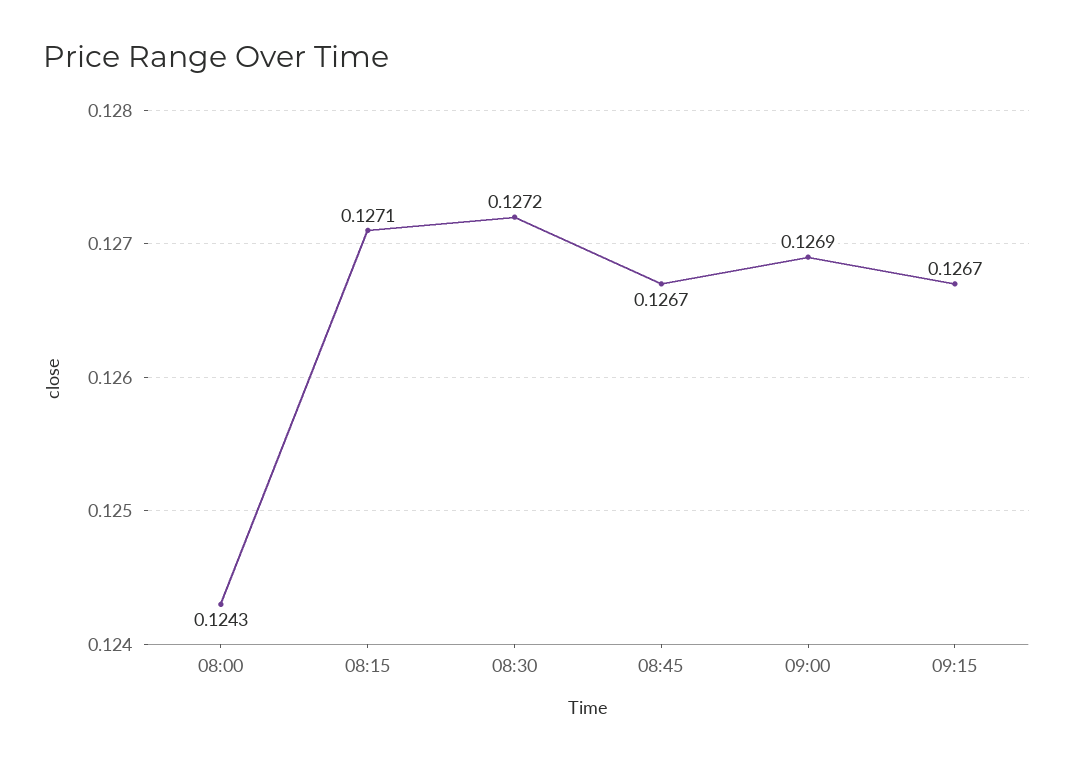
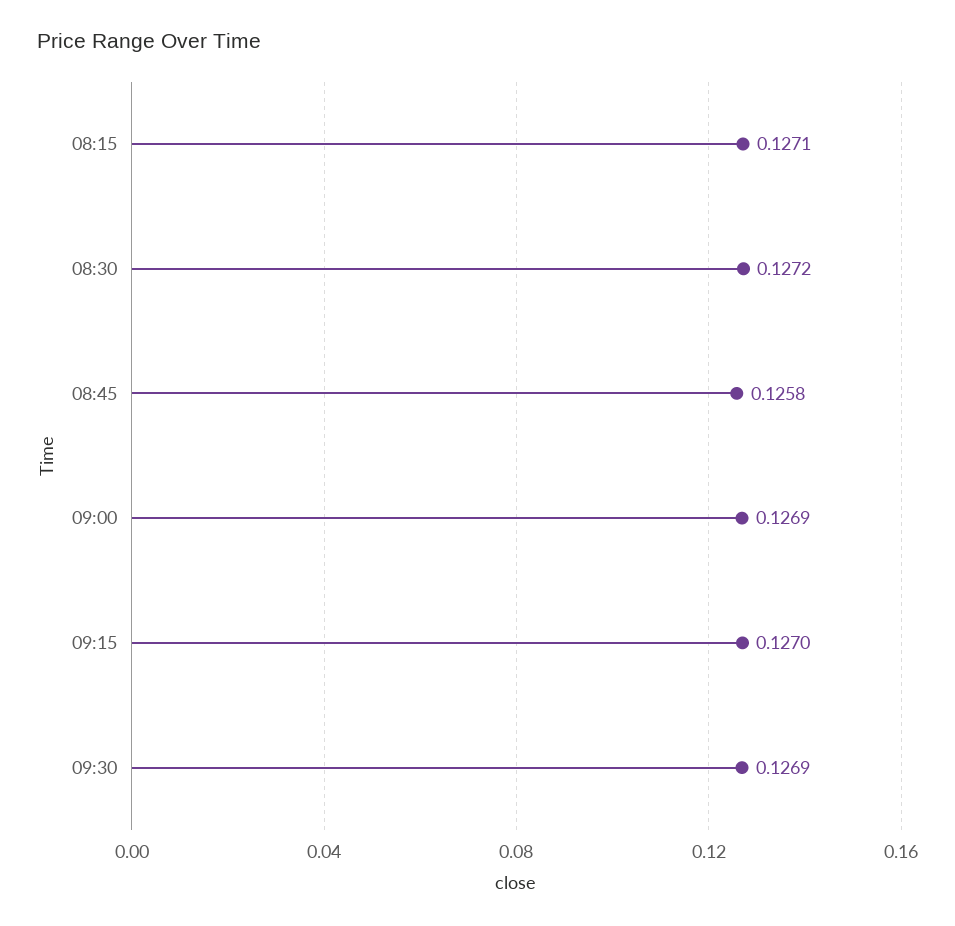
08:00: 0.1243 -> none
08:45: 0.1267 -> 0.1258
09:15: 0.1267 -> 0.127
09:30: none -> 0.1269

